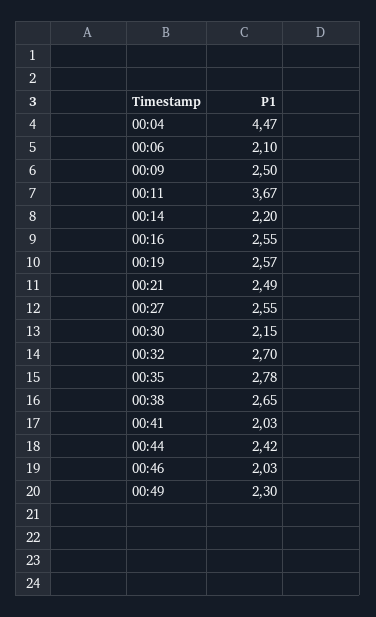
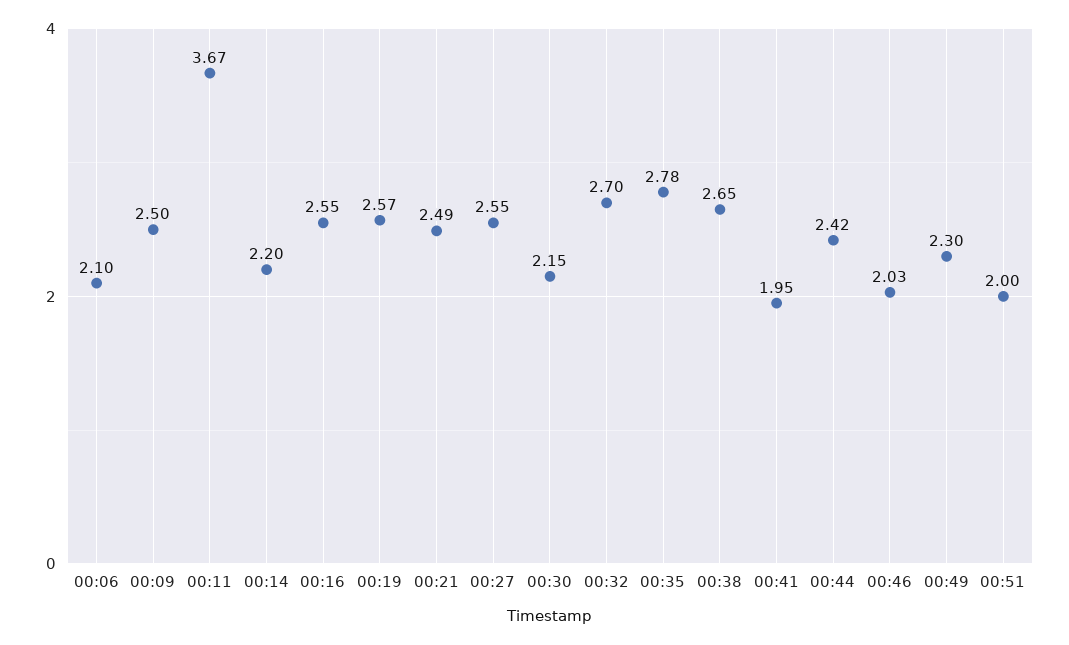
00:04: 4.47 -> none
00:41: 2.03 -> 1.95
00:51: none -> 2

